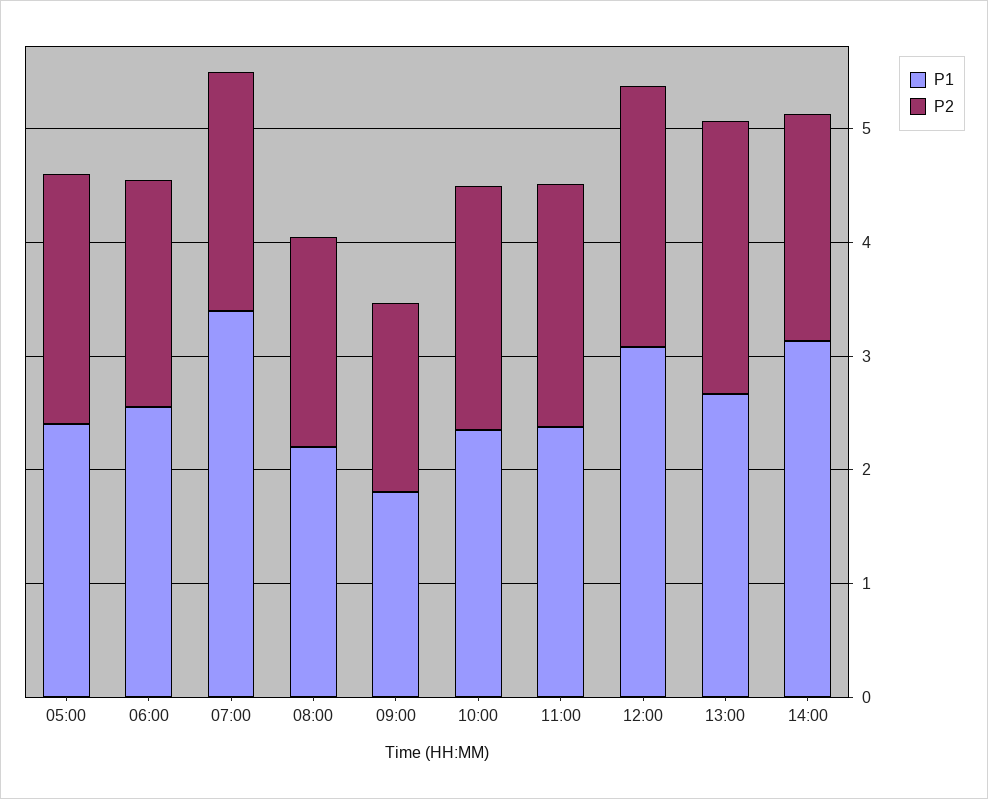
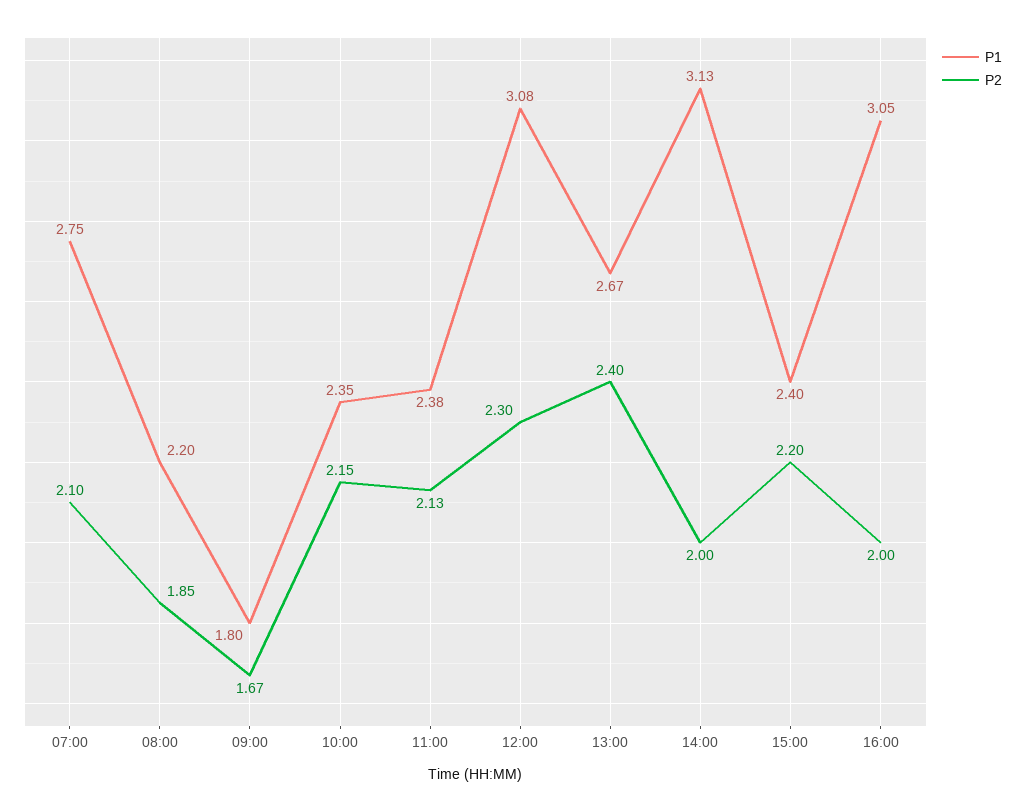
P1, 05:00: 2.4 -> none
P2, 05:00: 2.2 -> none
P1, 06:00: 2.6 -> none
P2, 06:00: 2 -> none
P1, 07:00: 3.4 -> 2.75
P1, 15:00: none -> 2.4
P2, 15:00: none -> 2.2
P1, 16:00: none -> 3.05
P2, 16:00: none -> 2

